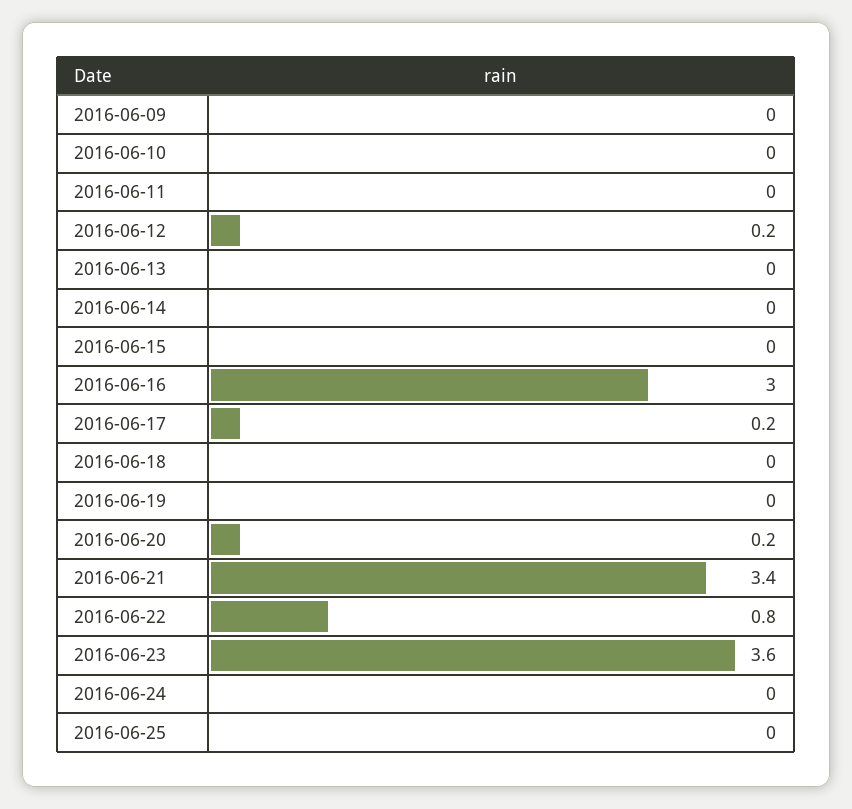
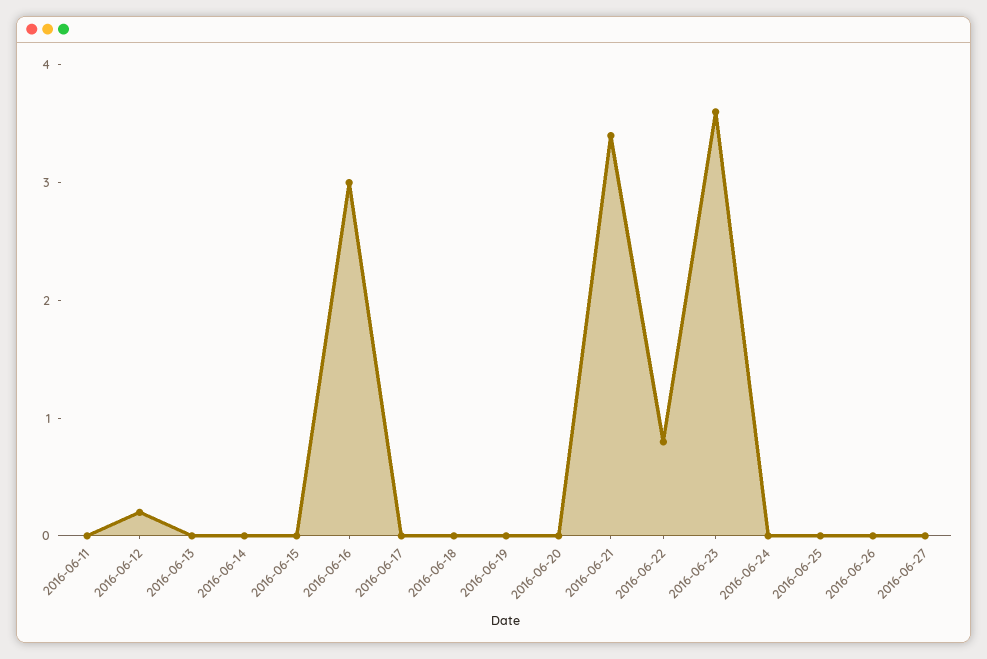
2016-06-09: 0 -> none
2016-06-10: 0 -> none
2016-06-17: 0.2 -> 0
2016-06-20: 0.2 -> 0
2016-06-26: none -> 0
2016-06-27: none -> 0

